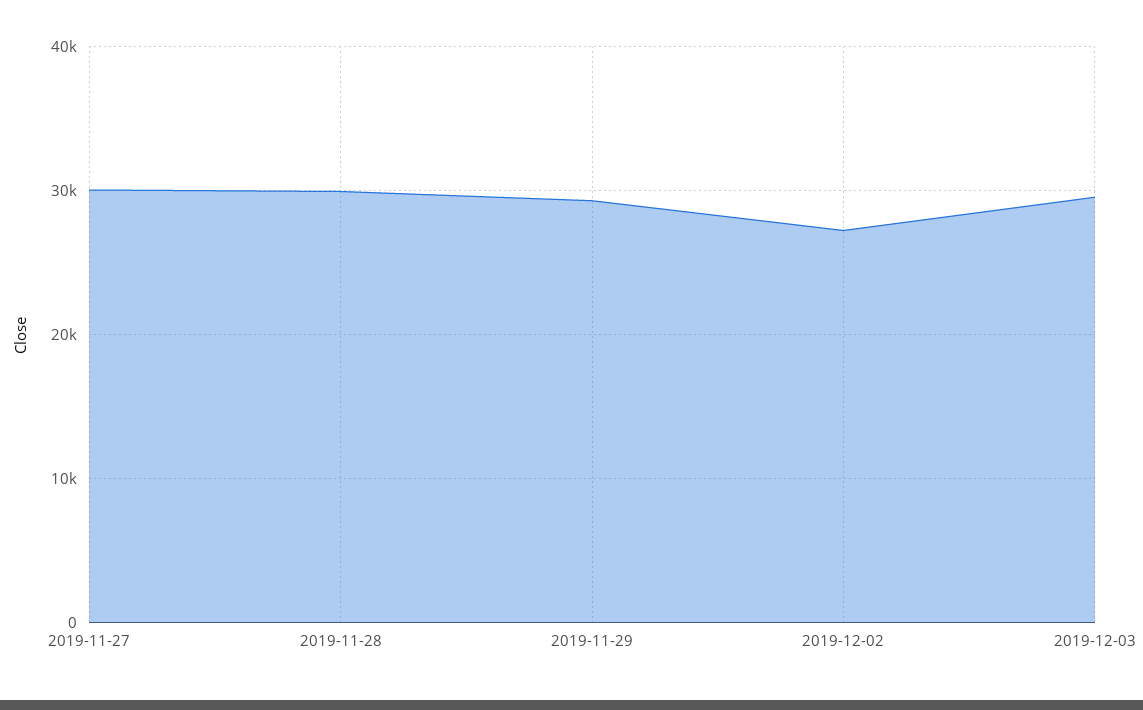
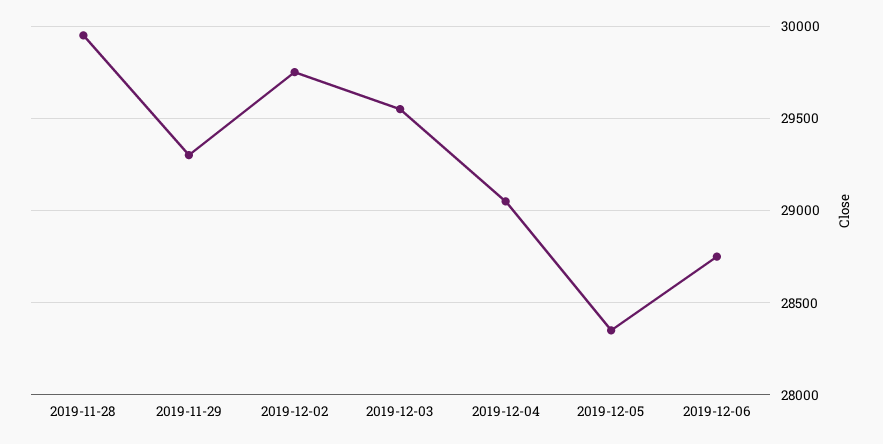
2019-11-27: 30000 -> none
2019-12-02: 27000 -> 29750
2019-12-04: none -> 29050
2019-12-05: none -> 28350
2019-12-06: none -> 28750

